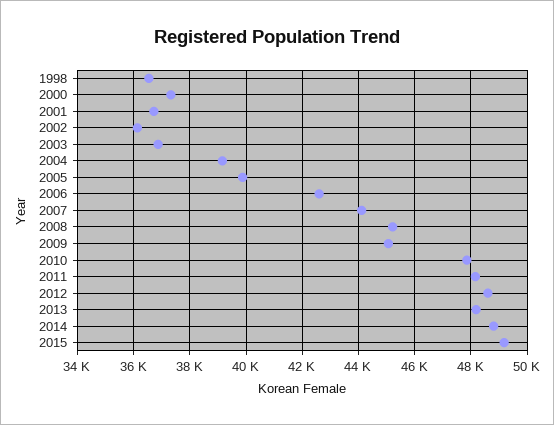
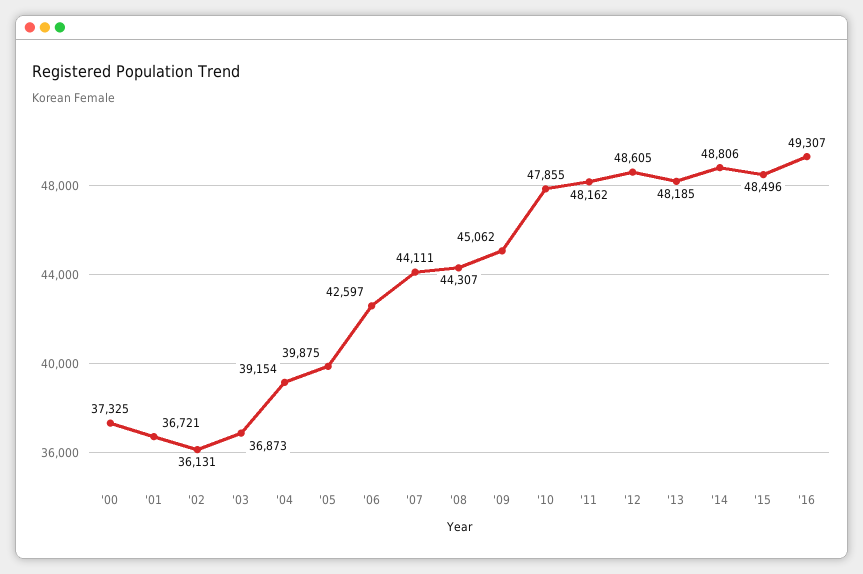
1998: 36500 -> none
2008: 45250 -> 44307
2015: 49250 -> 48496
'16: none -> 49307

